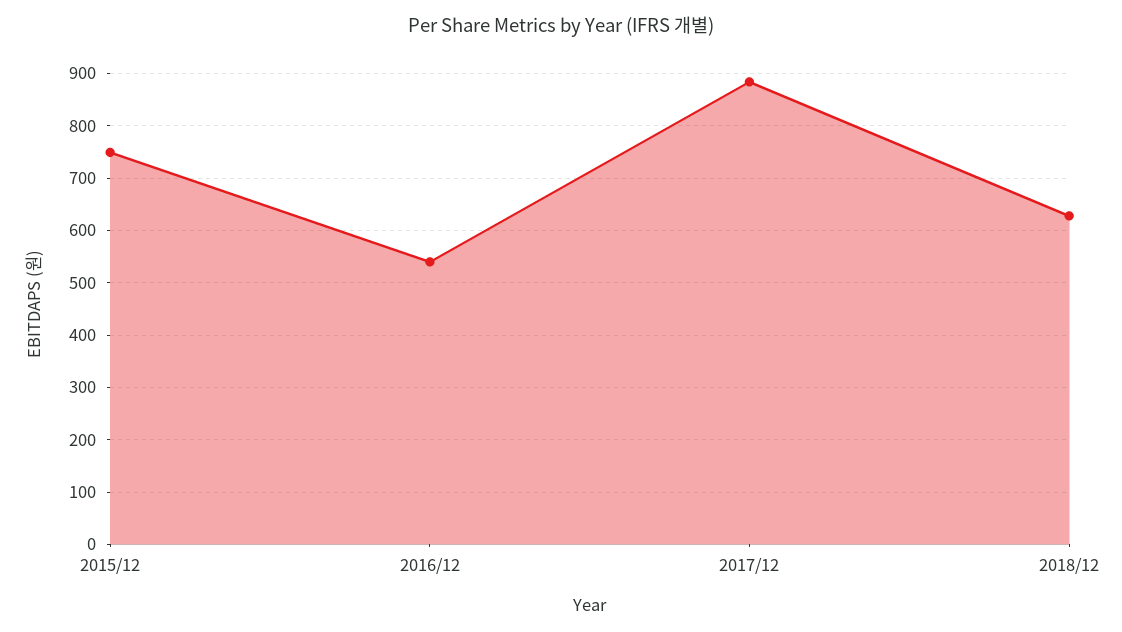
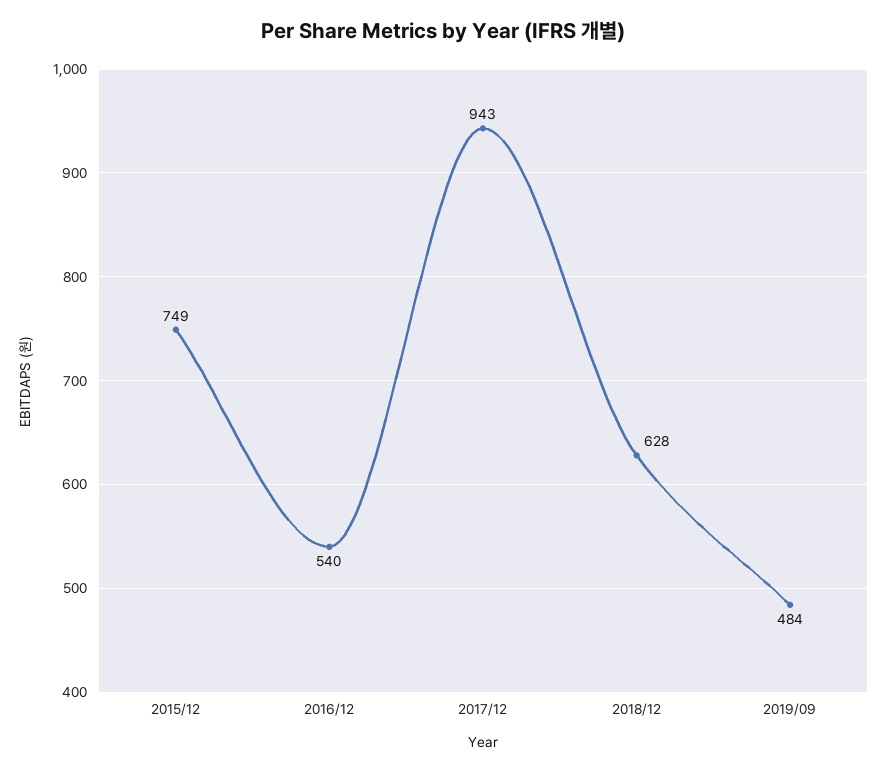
2017/12: 880 -> 943
2019/09: none -> 484

